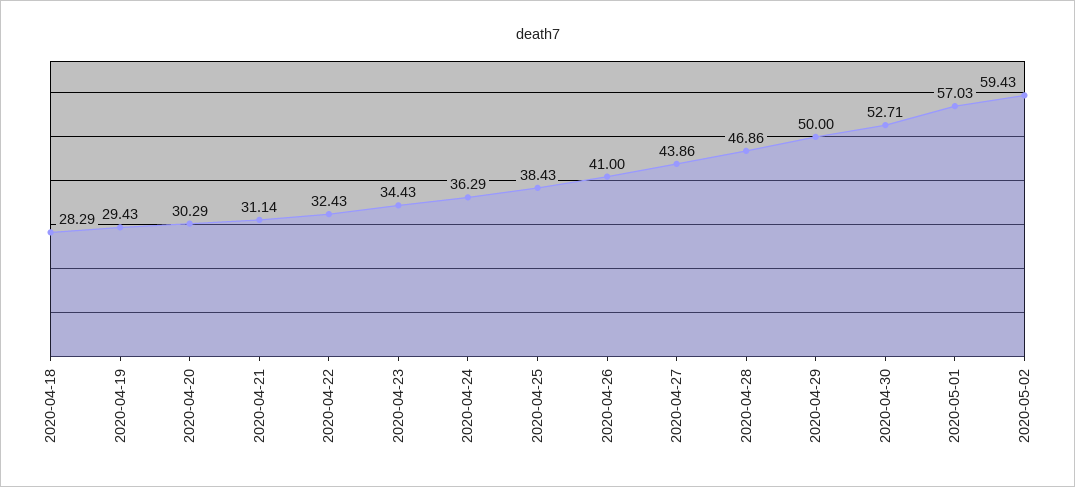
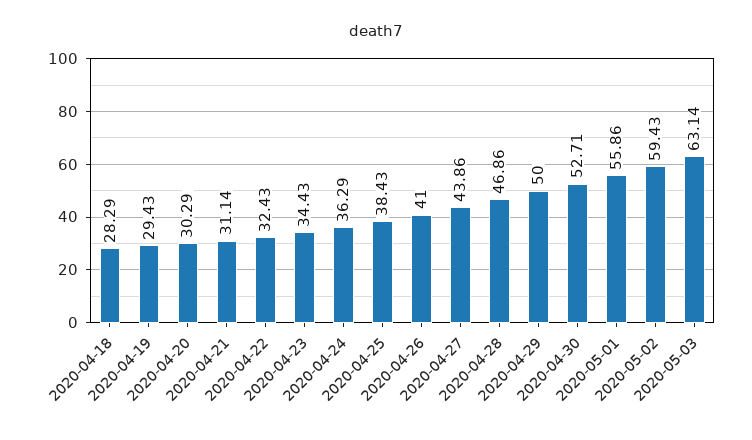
2020-05-01: 57.03 -> 55.86
2020-05-03: none -> 63.14

